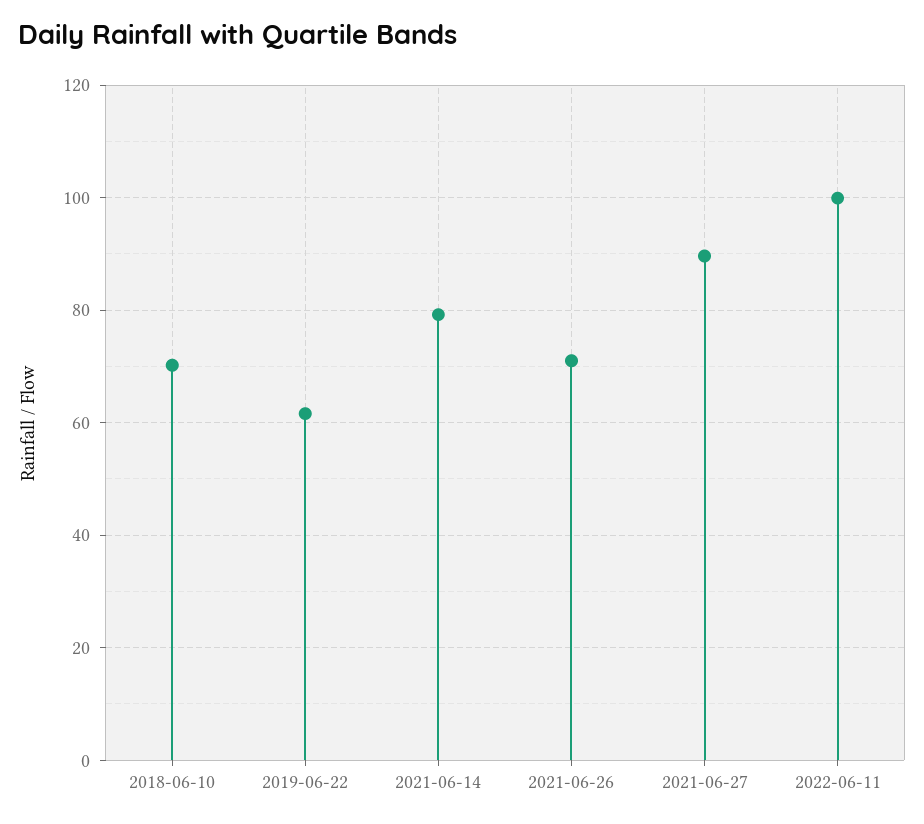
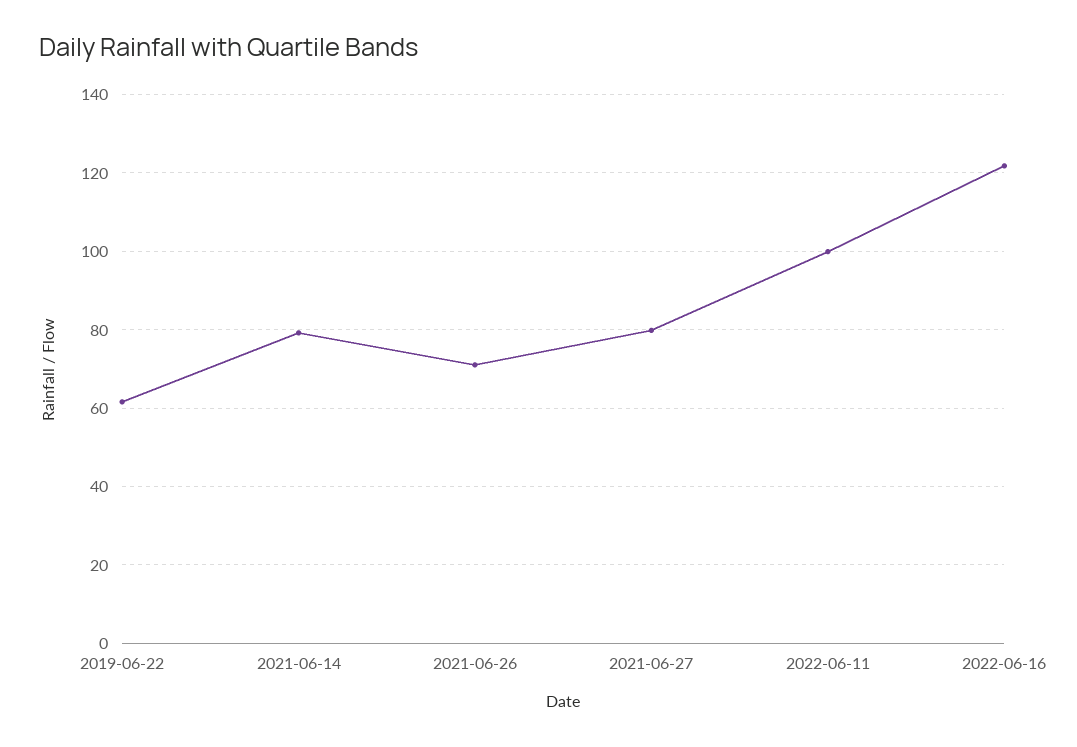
2018-06-10: 70 -> none
2021-06-27: 90 -> 80
2022-06-16: none -> 122

